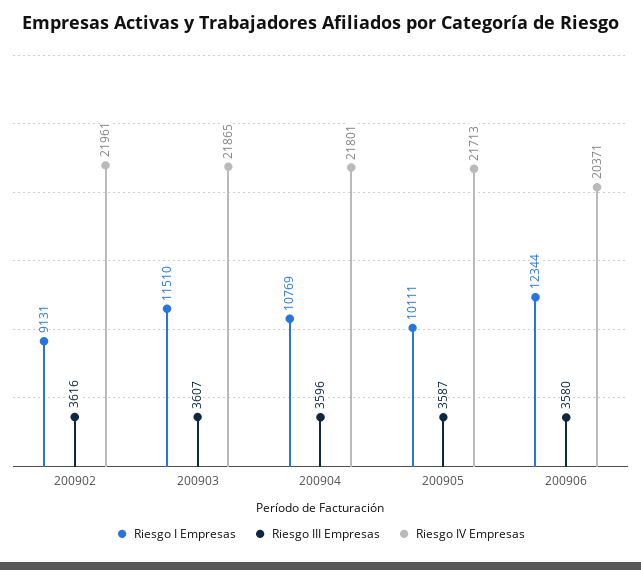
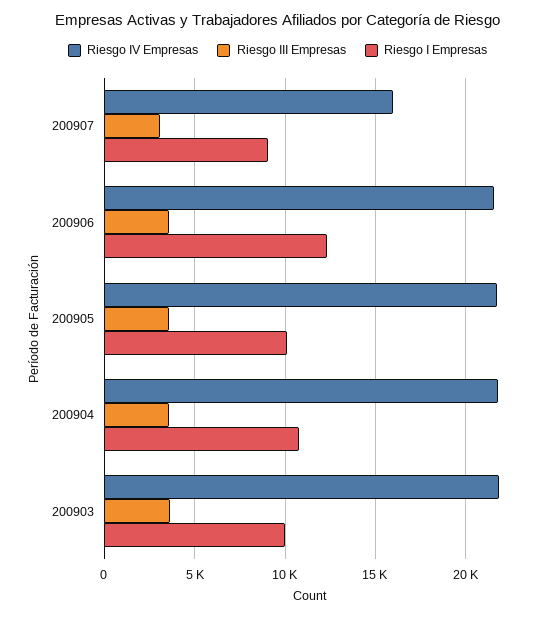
Riesgo I Empresas, 200902: 9131 -> none
Riesgo III Empresas, 200902: 3616 -> none
Riesgo IV Empresas, 200902: 21961 -> none
Riesgo I Empresas, 200903: 11510 -> 10000
Riesgo IV Empresas, 200906: 20371 -> 21500
Riesgo IV Empresas, 200907: none -> 16000
Riesgo III Empresas, 200907: none -> 3000
Riesgo I Empresas, 200907: none -> 9000

